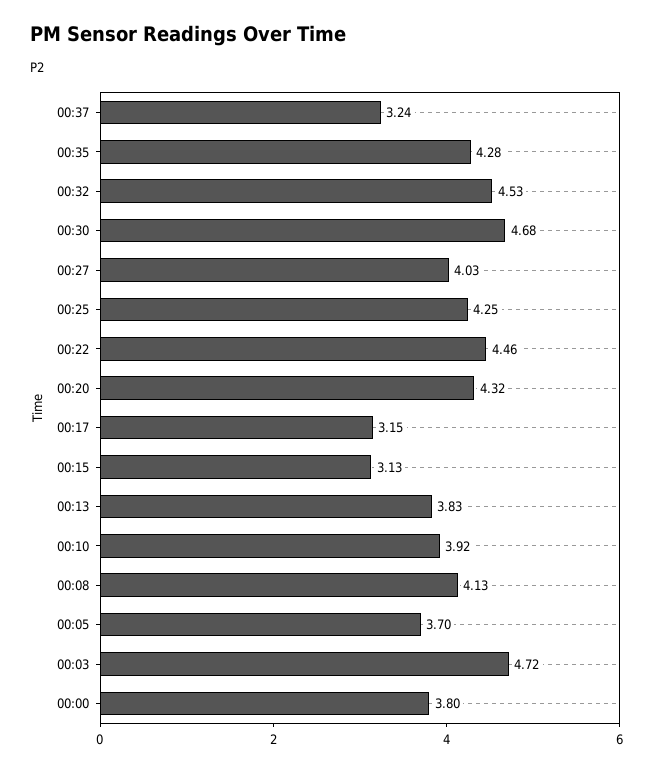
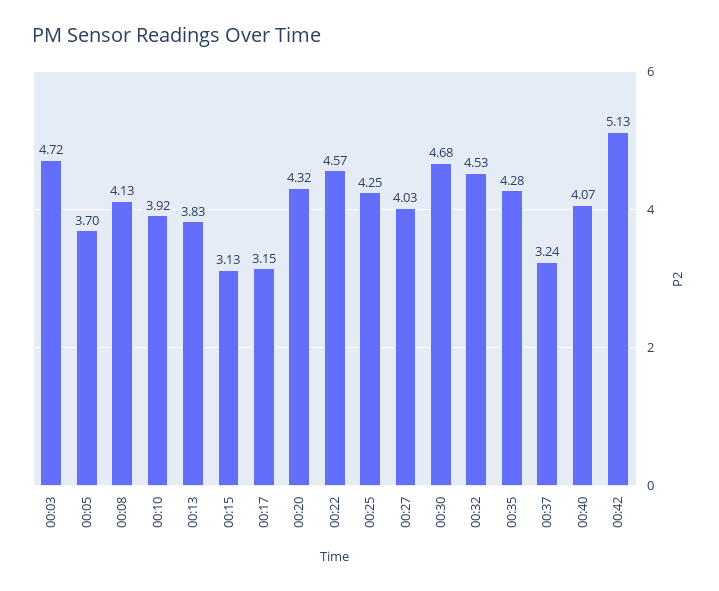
00:22: 4.46 -> 4.57
00:00: 3.8 -> none
00:40: none -> 4.07
00:42: none -> 5.13

